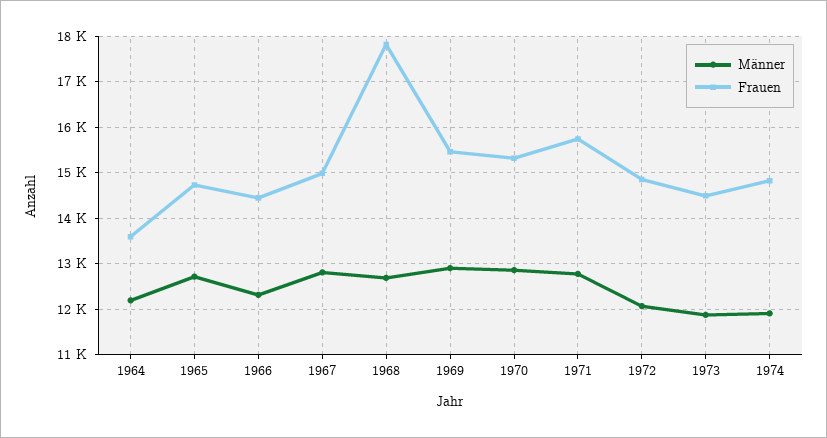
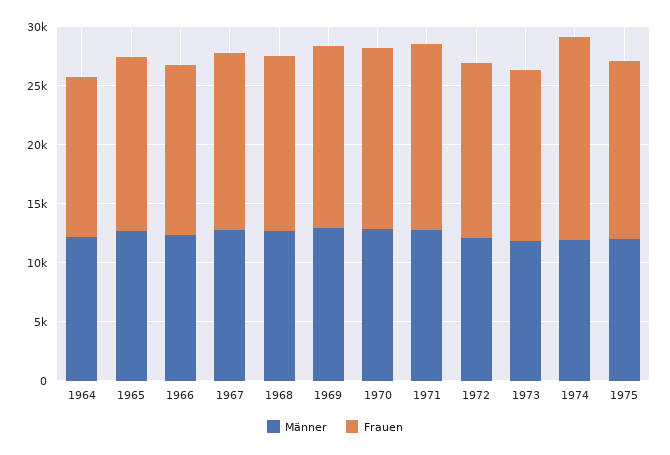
Frauen, 1968: 17800 -> 15000
Frauen, 1974: 14800 -> 17000
Männer, 1975: none -> 12000
Frauen, 1975: none -> 15000

